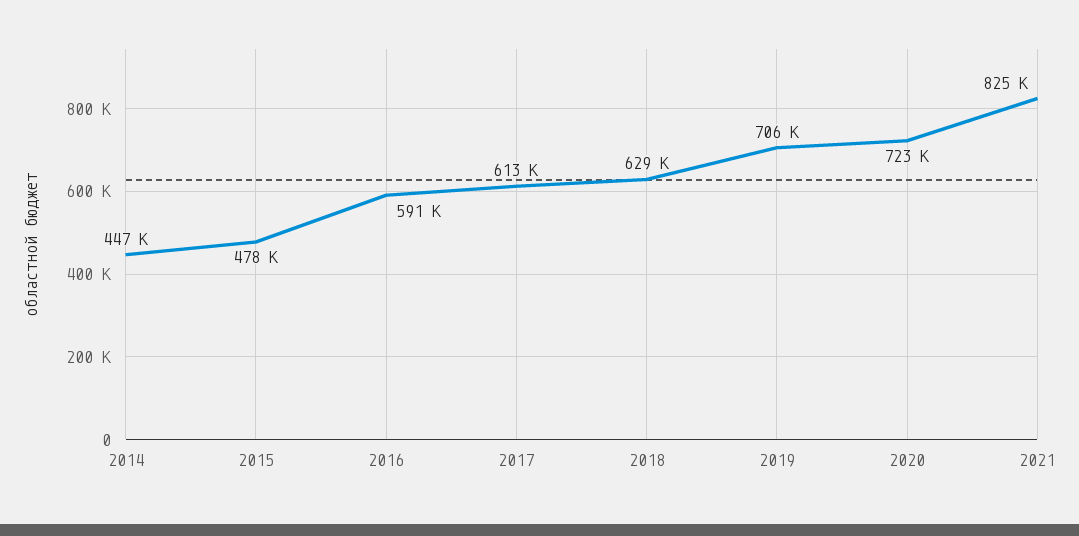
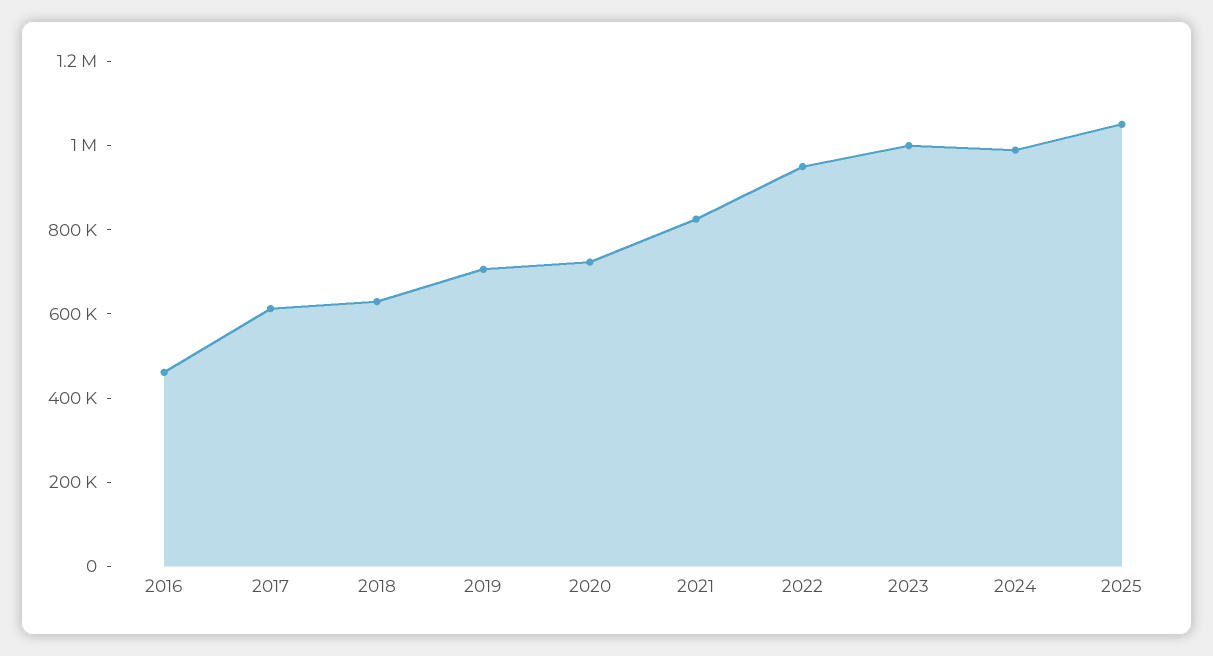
2014: 447000 -> none
2015: 478000 -> none
2016: 591000 -> 450000
2022: none -> 950000
2023: none -> 1000000
2024: none -> 1000000
2025: none -> 1050000

